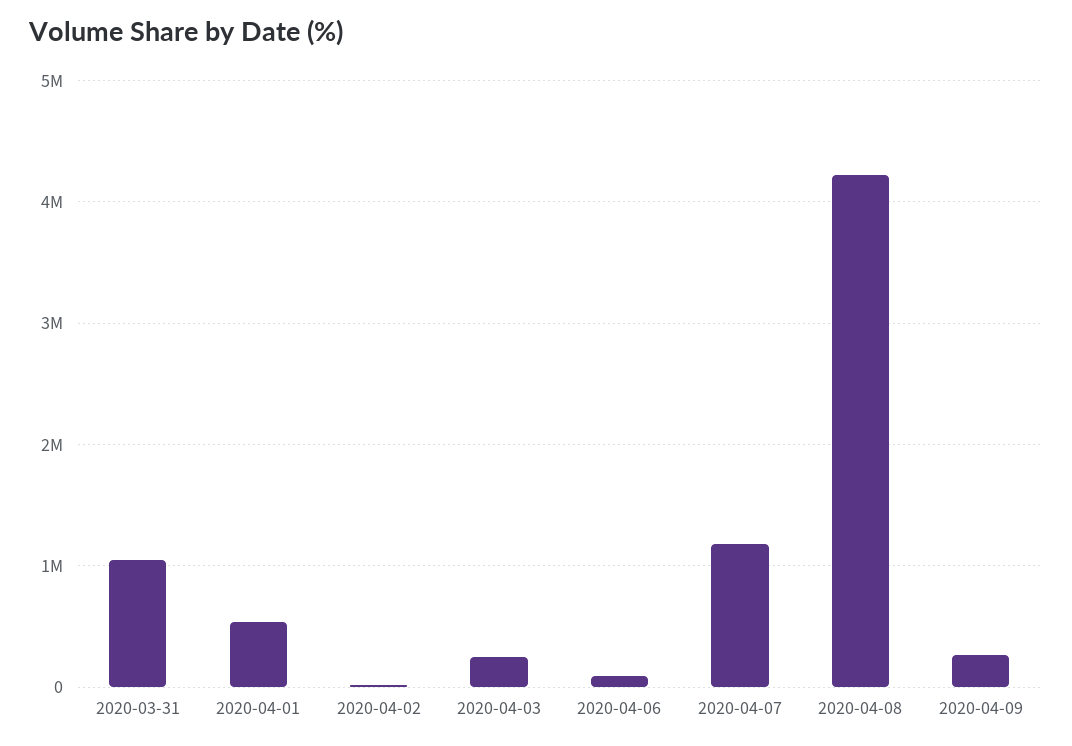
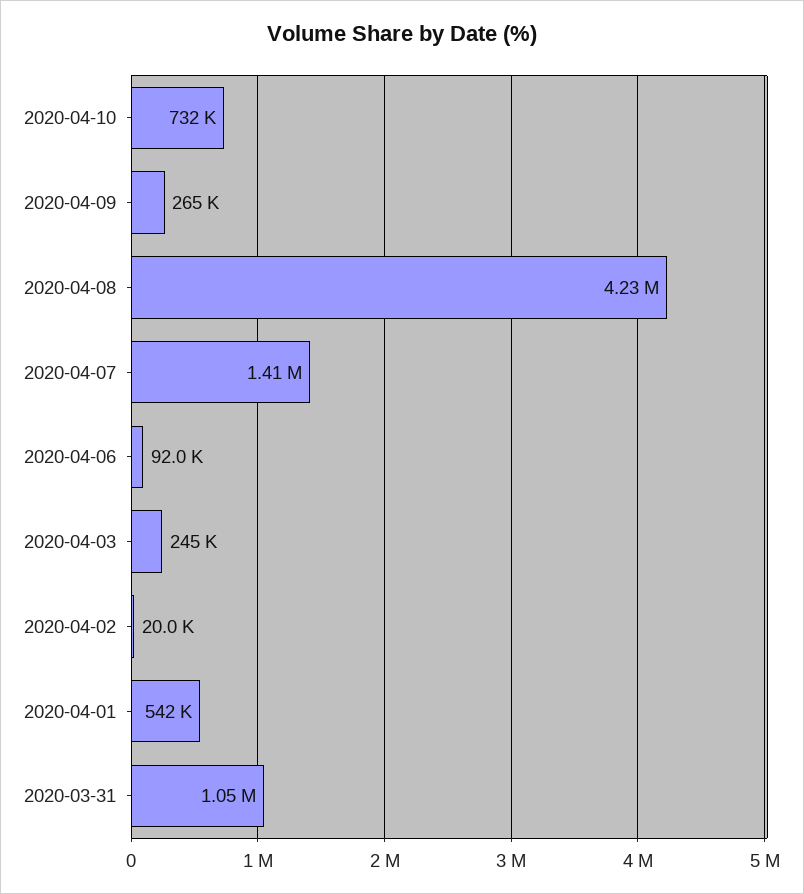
2020-04-07: 1200000 -> 1410000
2020-04-10: none -> 732000

